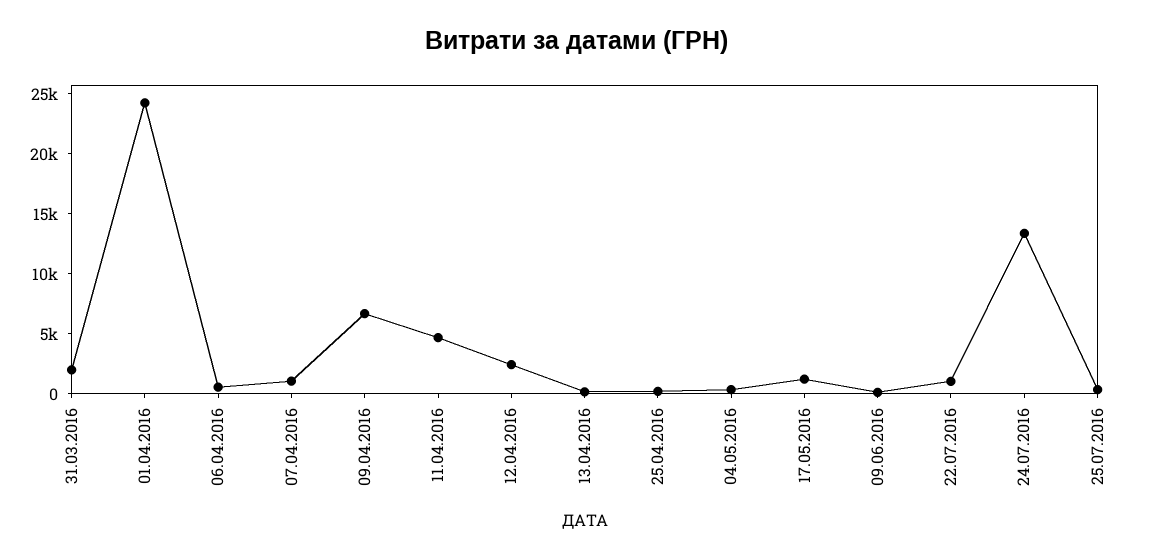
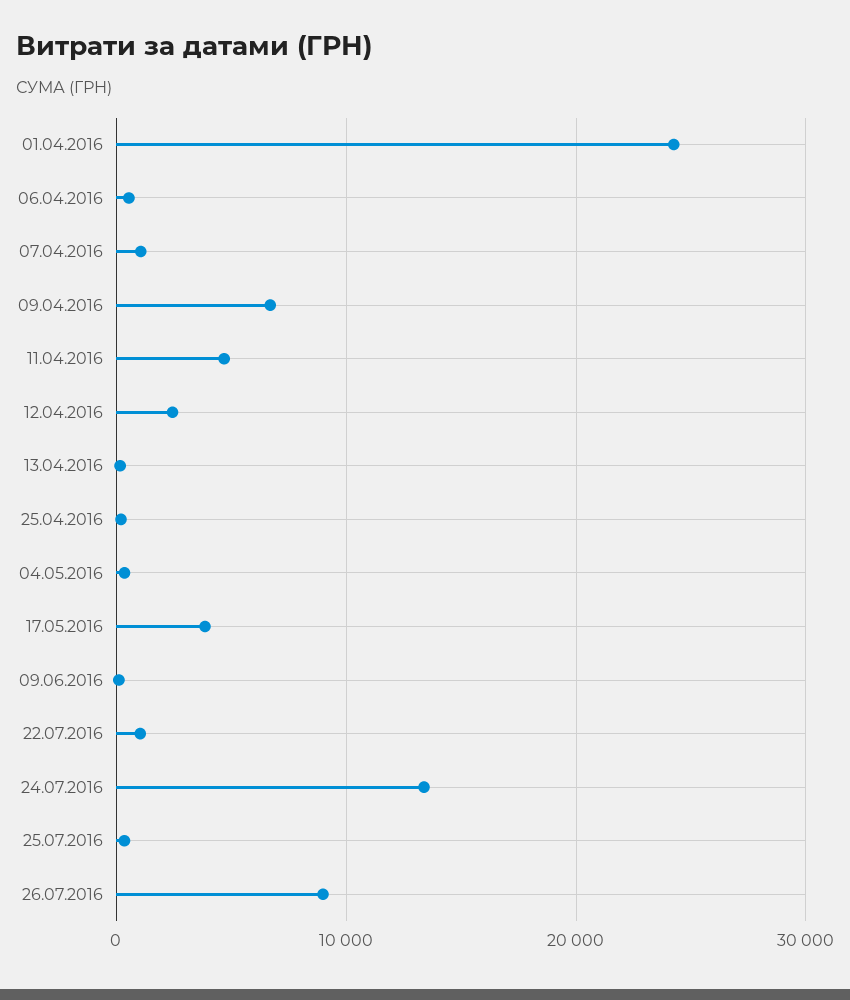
31.03.2016: 2000 -> none
17.05.2016: 1000 -> 4000
26.07.2016: none -> 9000

